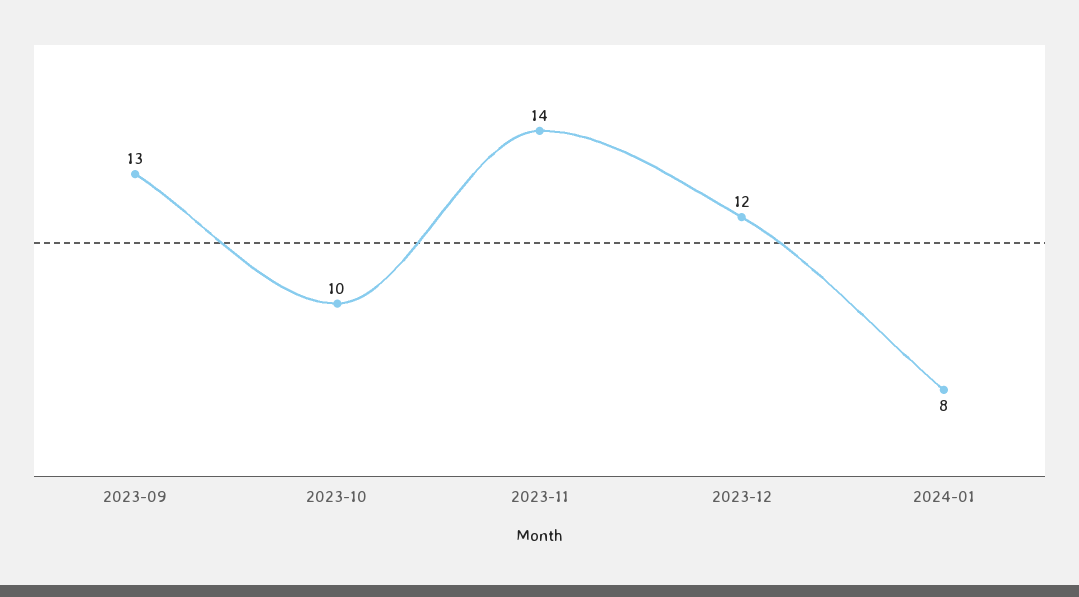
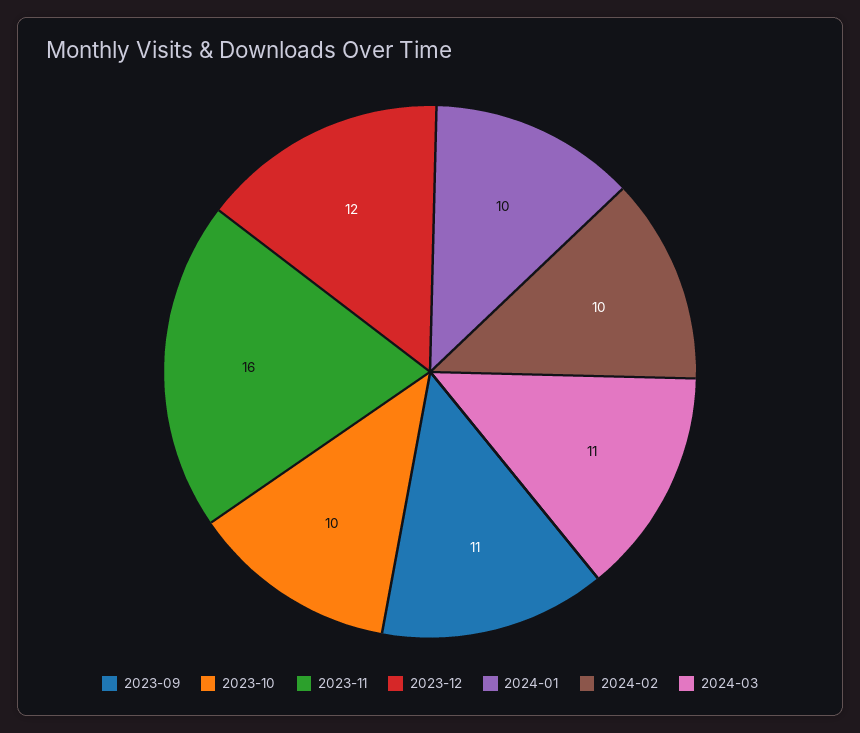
2023-09: 13 -> 11
2023-11: 14 -> 16
2024-01: 8 -> 10
2024-02: none -> 10
2024-03: none -> 11

